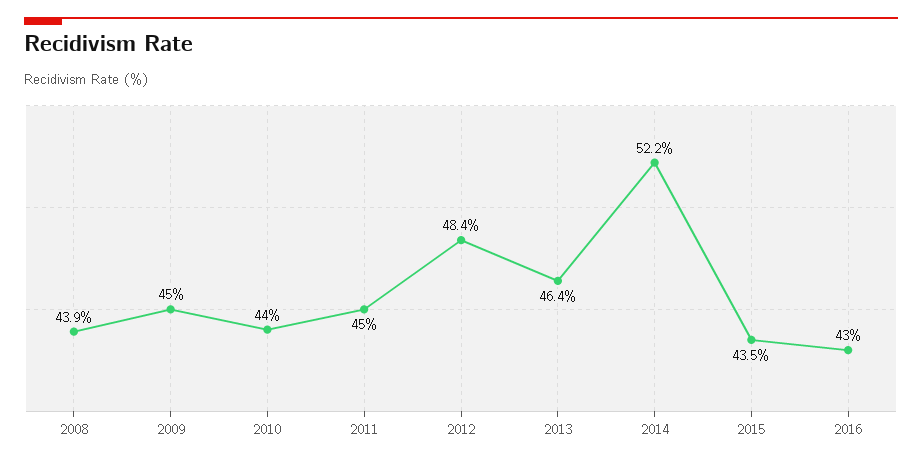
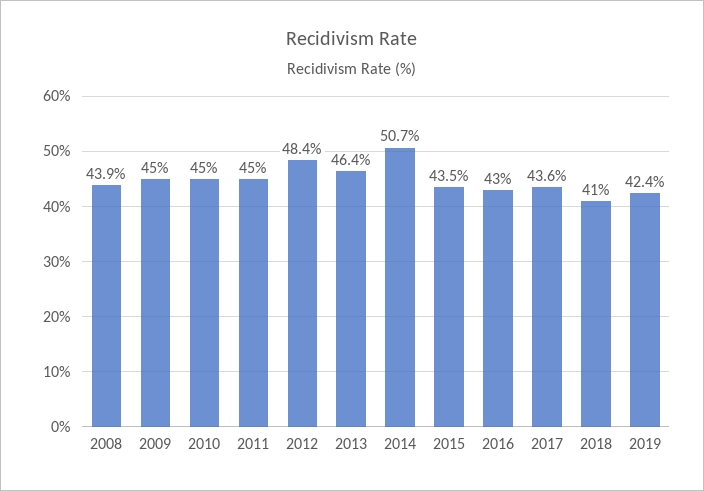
2010: 44 -> 45
2014: 52.2 -> 50.7
2017: none -> 43.6
2018: none -> 41
2019: none -> 42.4

